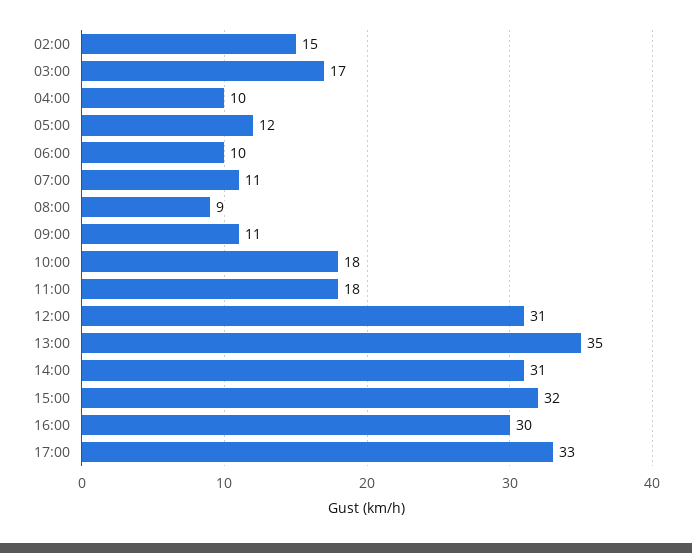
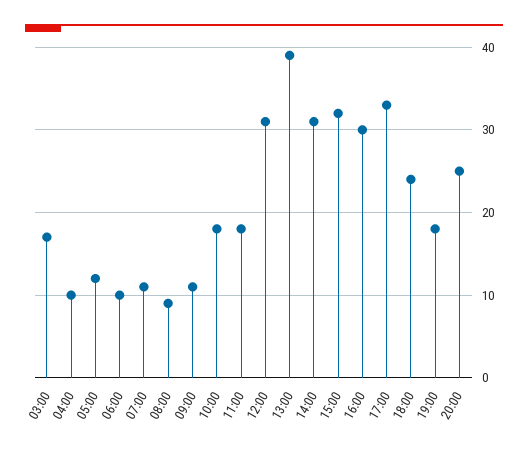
02:00: 15 -> none
13:00: 35 -> 39
18:00: none -> 24
19:00: none -> 18
20:00: none -> 25

